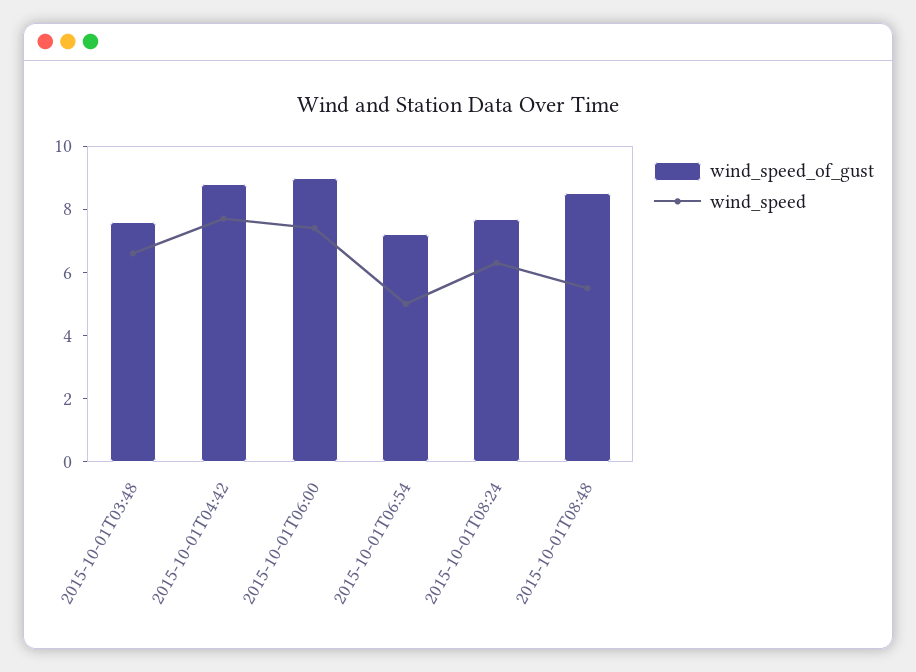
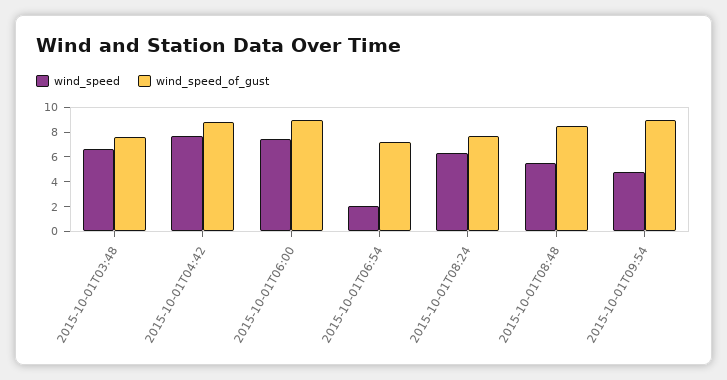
wind_speed, 2015-10-01T06:54: 5 -> 2
wind_speed, 2015-10-01T09:54: none -> 5
wind_speed_of_gust, 2015-10-01T09:54: none -> 9

